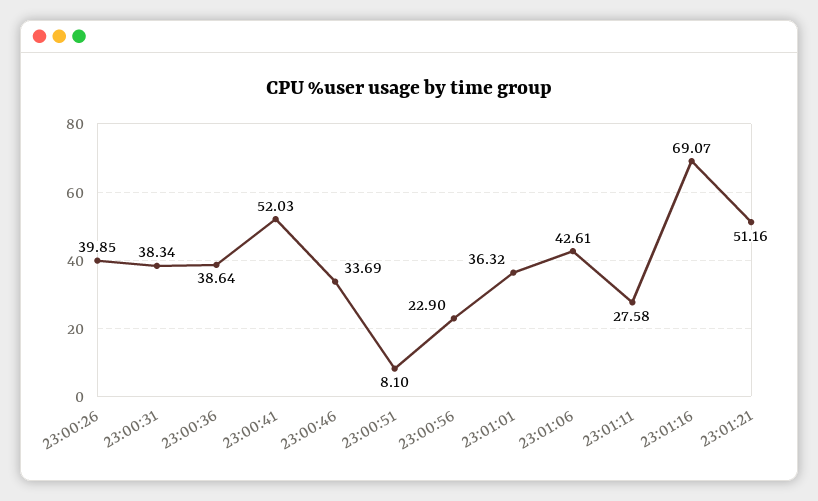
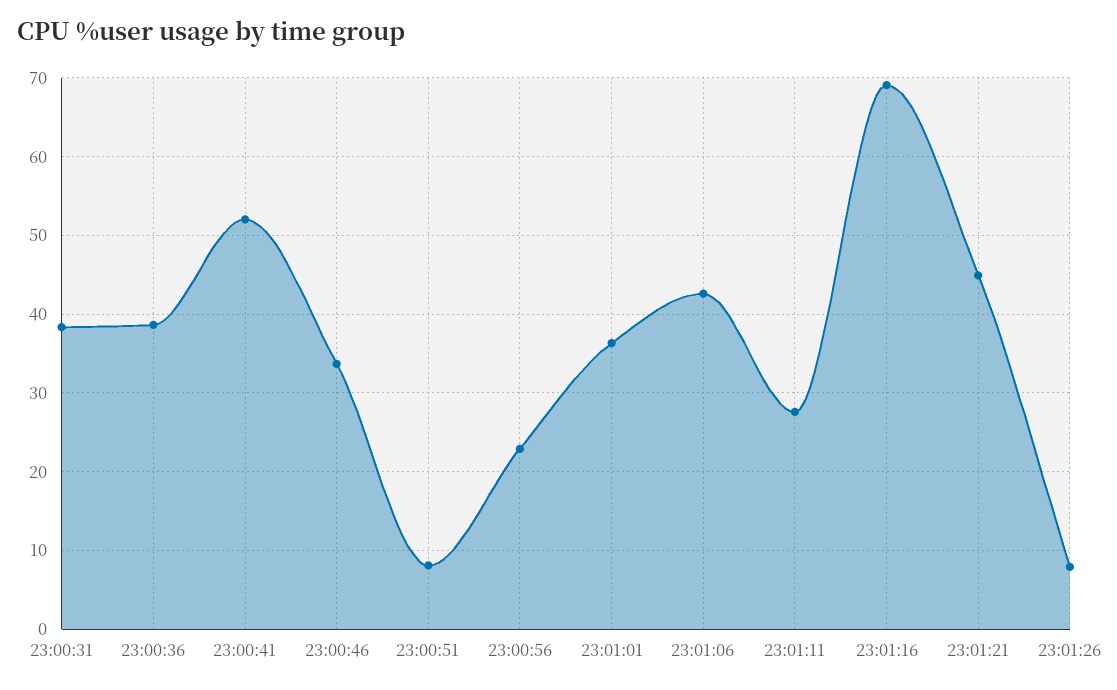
23:00:26: 39.85 -> none
23:01:21: 51.16 -> 45
23:01:26: none -> 8

